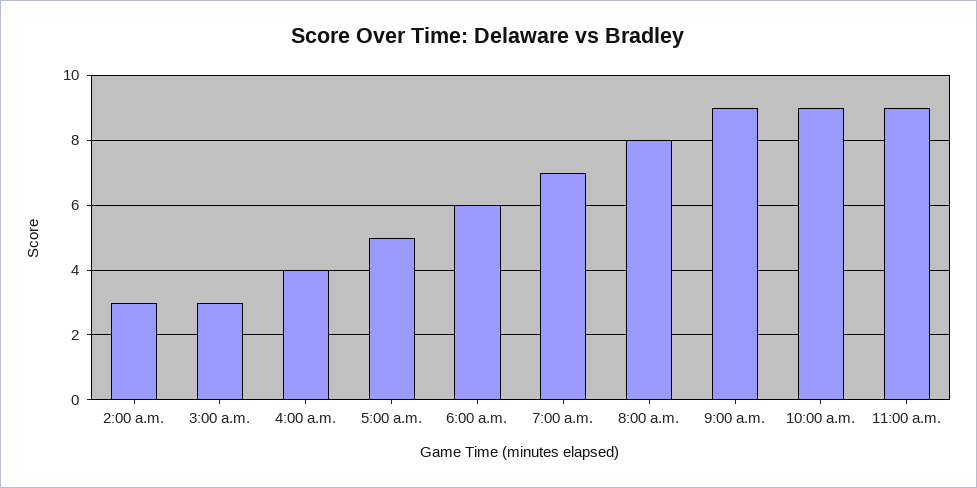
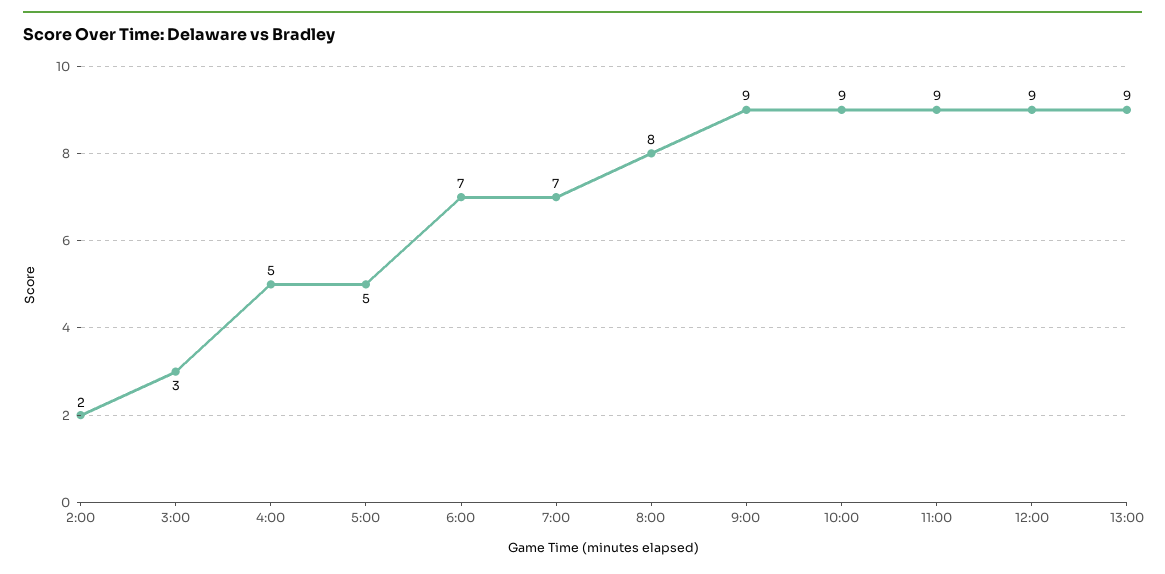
2:00 a.m.: 3 -> 2
4:00 a.m.: 4 -> 5
6:00 a.m.: 6 -> 7
12:00: none -> 9
13:00: none -> 9

